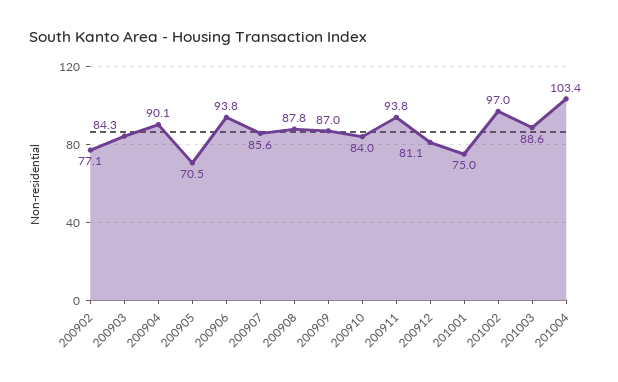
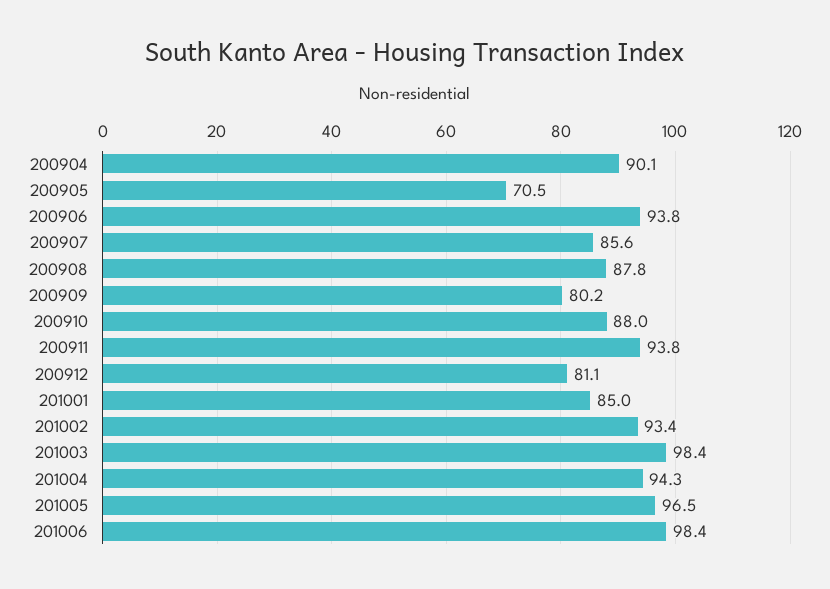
200902: 77.1 -> none
200903: 84.3 -> none
200909: 87 -> 80.2
200910: 84 -> 88
201001: 75 -> 85
201002: 97 -> 93.4
201003: 88.6 -> 98.4
201004: 103.4 -> 94.3
201005: none -> 96.5
201006: none -> 98.4

